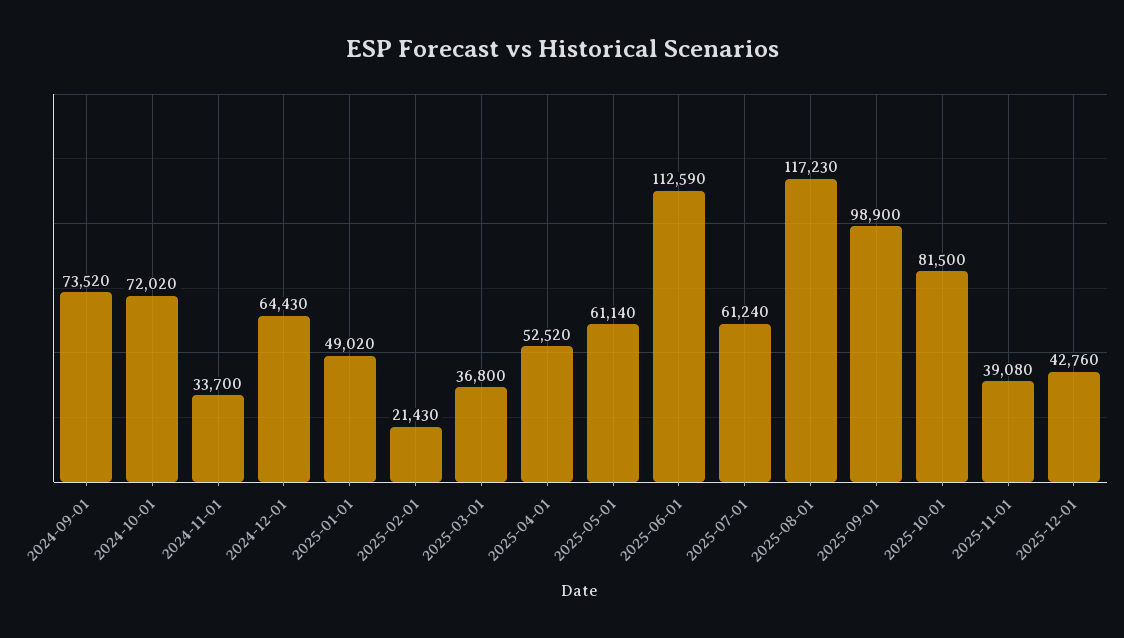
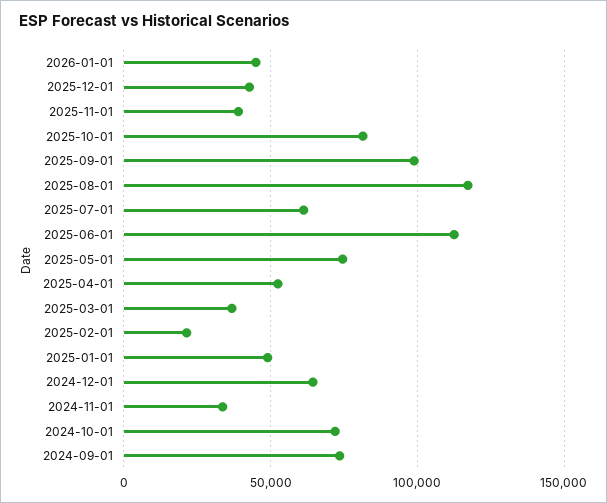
2025-05-01: 61140 -> 75000
2026-01-01: none -> 45000

